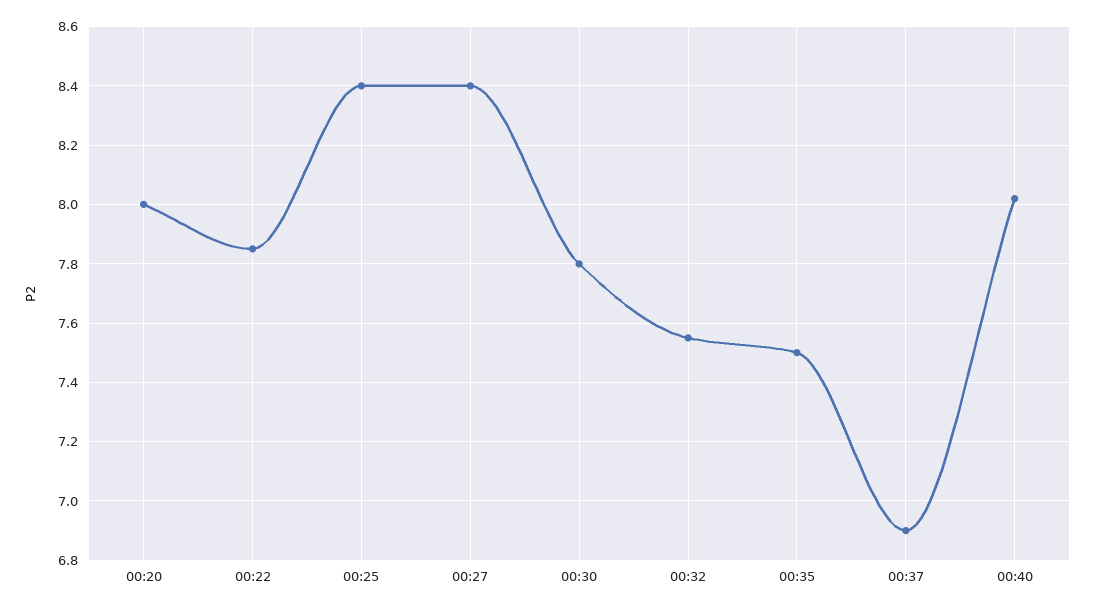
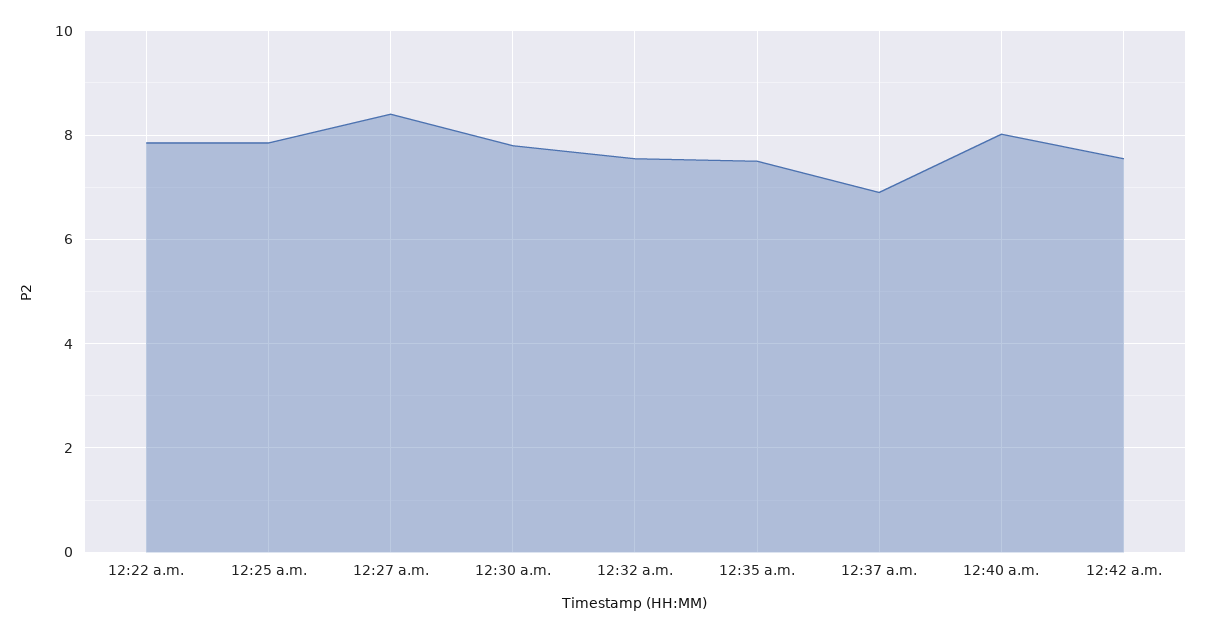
00:20: 8 -> none
00:25: 8.4 -> 7.8
12:42 a.m.: none -> 7.6

